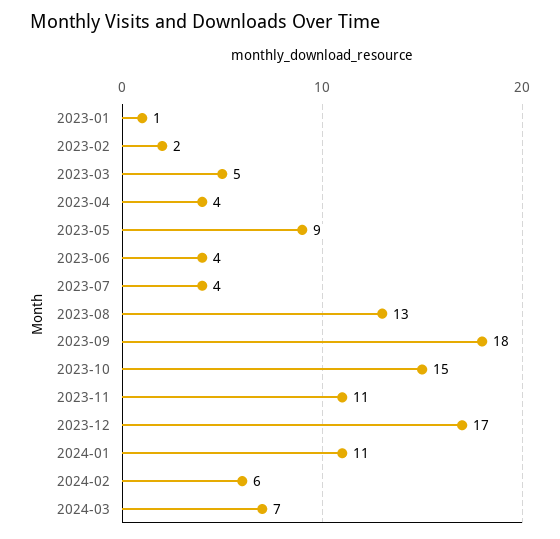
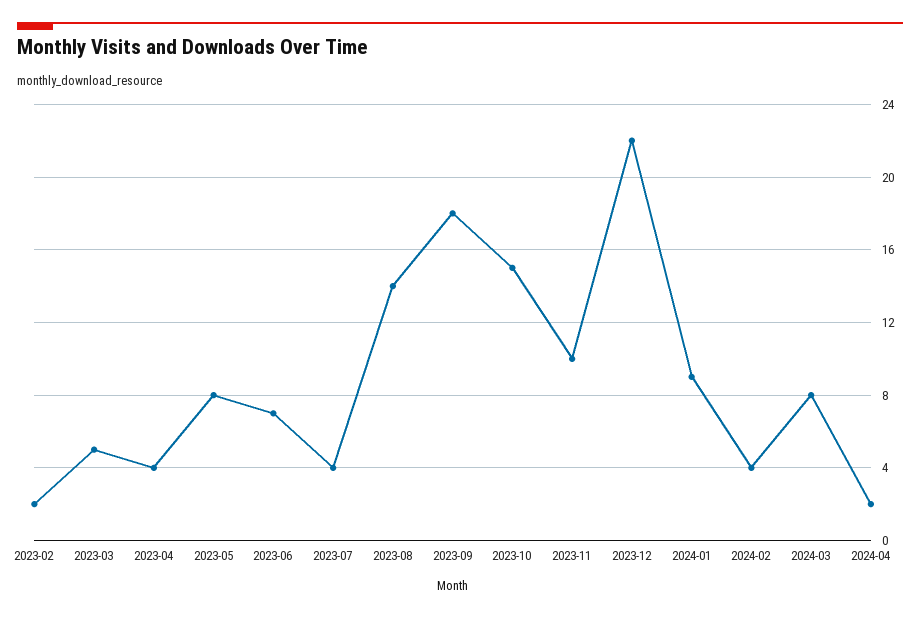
2023-01: 1 -> none
2023-05: 9 -> 8
2023-06: 4 -> 7
2023-08: 13 -> 14
2023-11: 11 -> 10
2023-12: 17 -> 22
2024-01: 11 -> 9
2024-02: 6 -> 4
2024-03: 7 -> 8
2024-04: none -> 2

